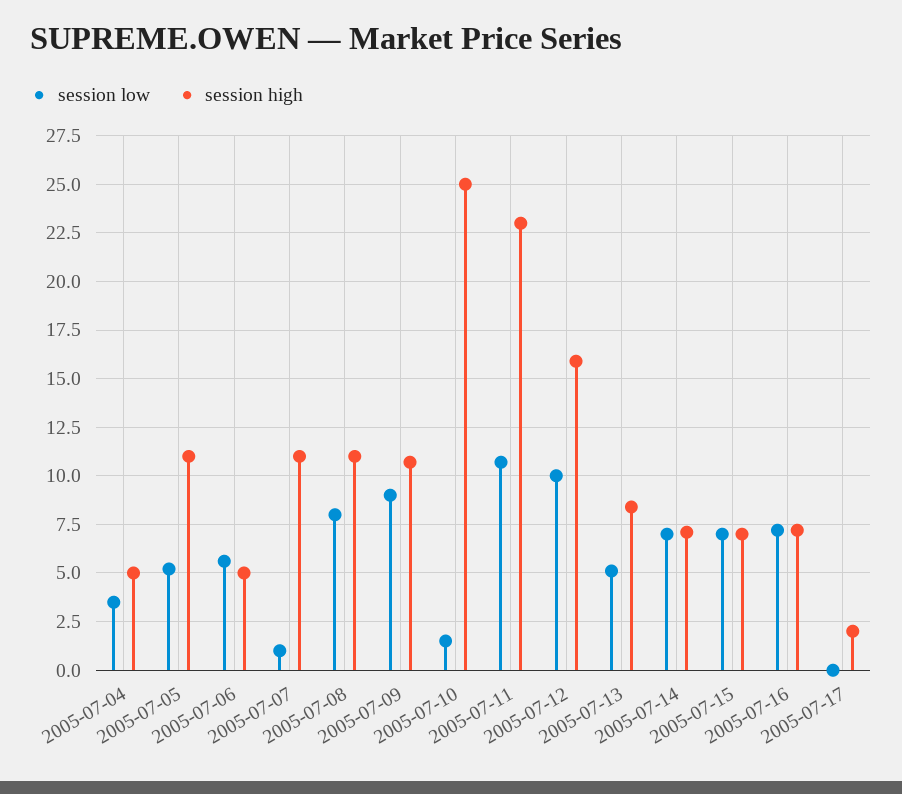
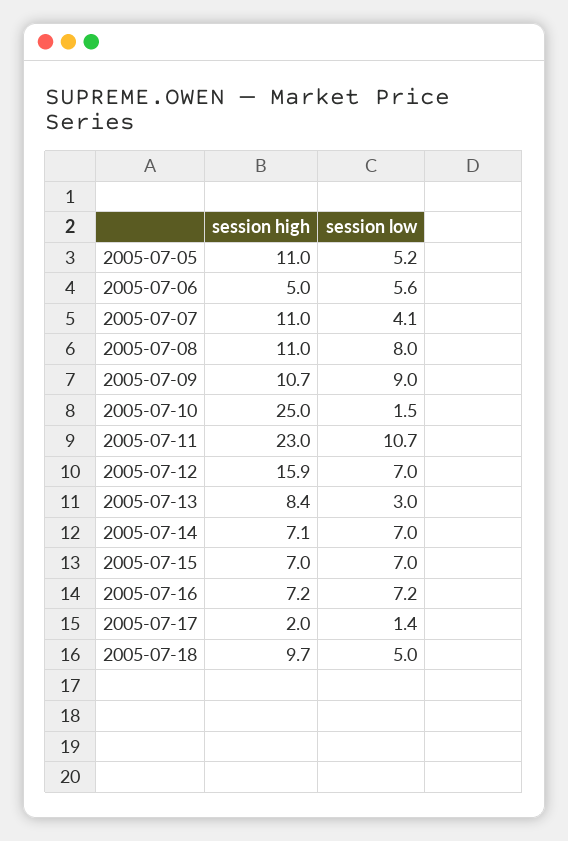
session low, 2005-07-04: 3.5 -> none
session high, 2005-07-04: 5 -> none
session low, 2005-07-07: 1 -> 4.1
session low, 2005-07-12: 10 -> 7
session low, 2005-07-13: 5 -> 3
session low, 2005-07-17: 0 -> 1.4
session high, 2005-07-18: none -> 9.7
session low, 2005-07-18: none -> 5

